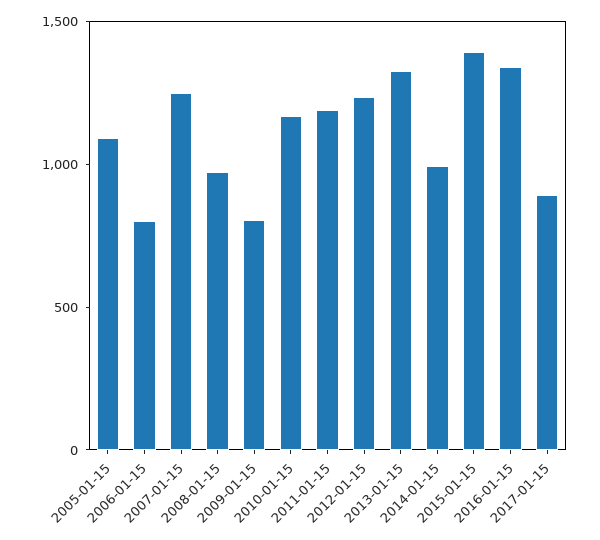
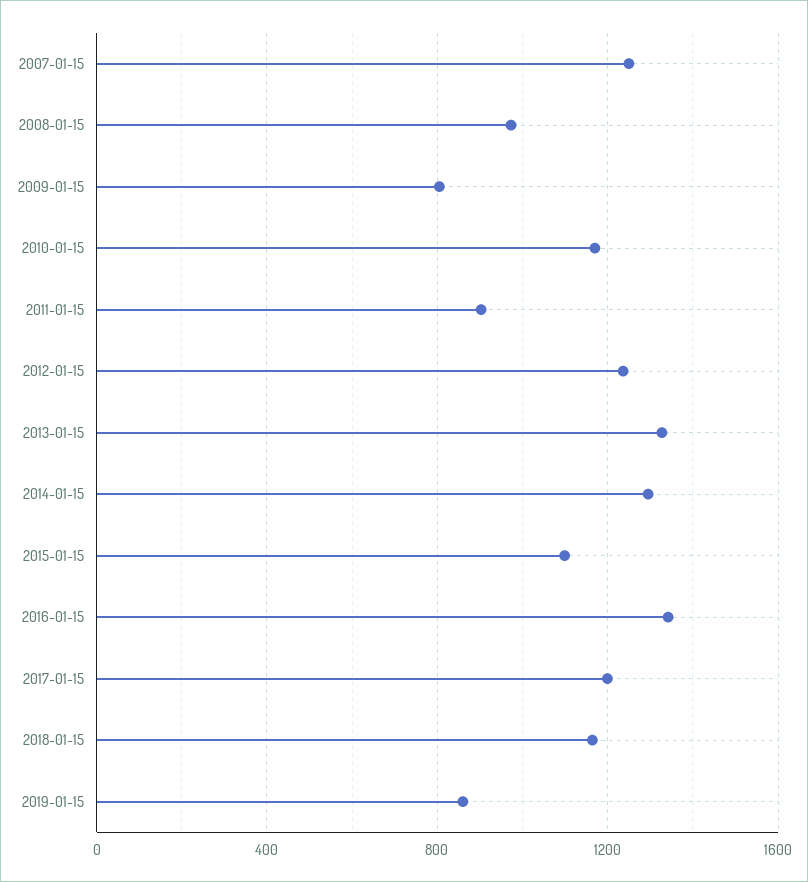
2005-01-15: 1100 -> none
2006-01-15: 800 -> none
2011-01-15: 1200 -> 900
2014-01-15: 1000 -> 1300
2015-01-15: 1400 -> 1100
2017-01-15: 900 -> 1200
2018-01-15: none -> 1150
2019-01-15: none -> 850

